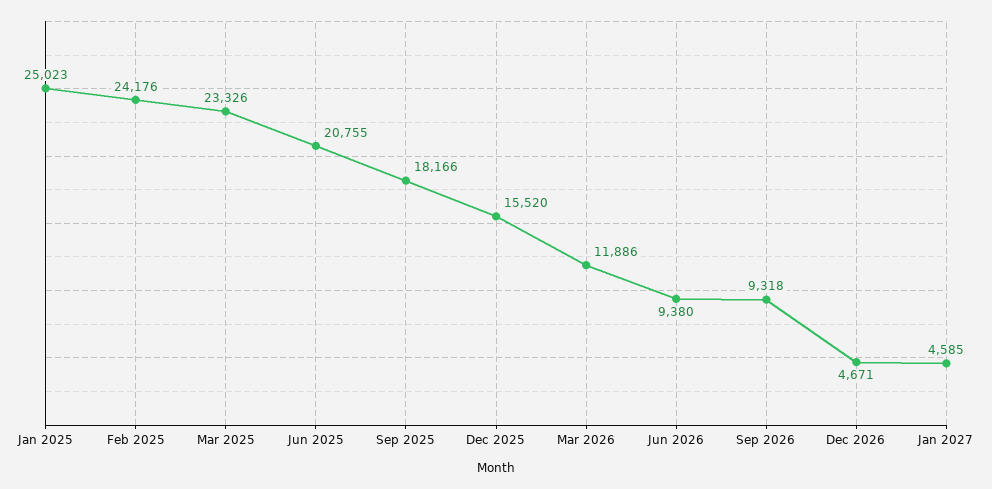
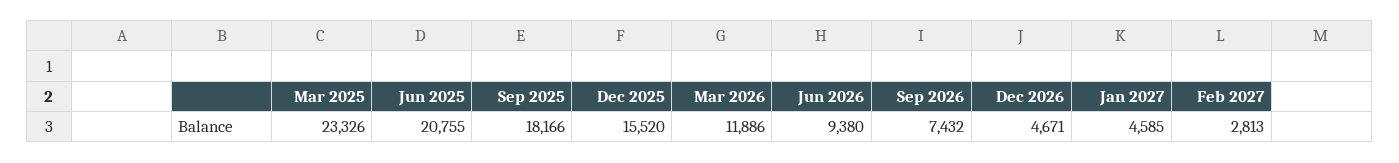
Jan 2025: 25023 -> none
Feb 2025: 24176 -> none
Sep 2026: 9318 -> 7432
Feb 2027: none -> 2813

